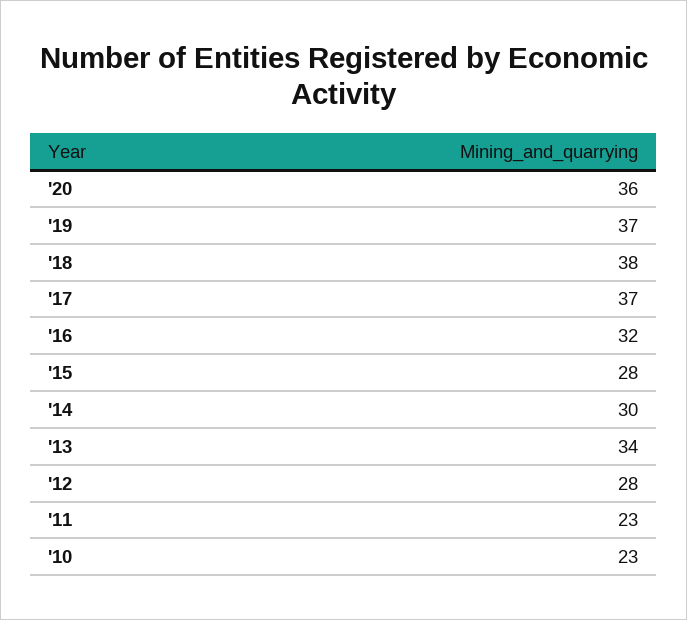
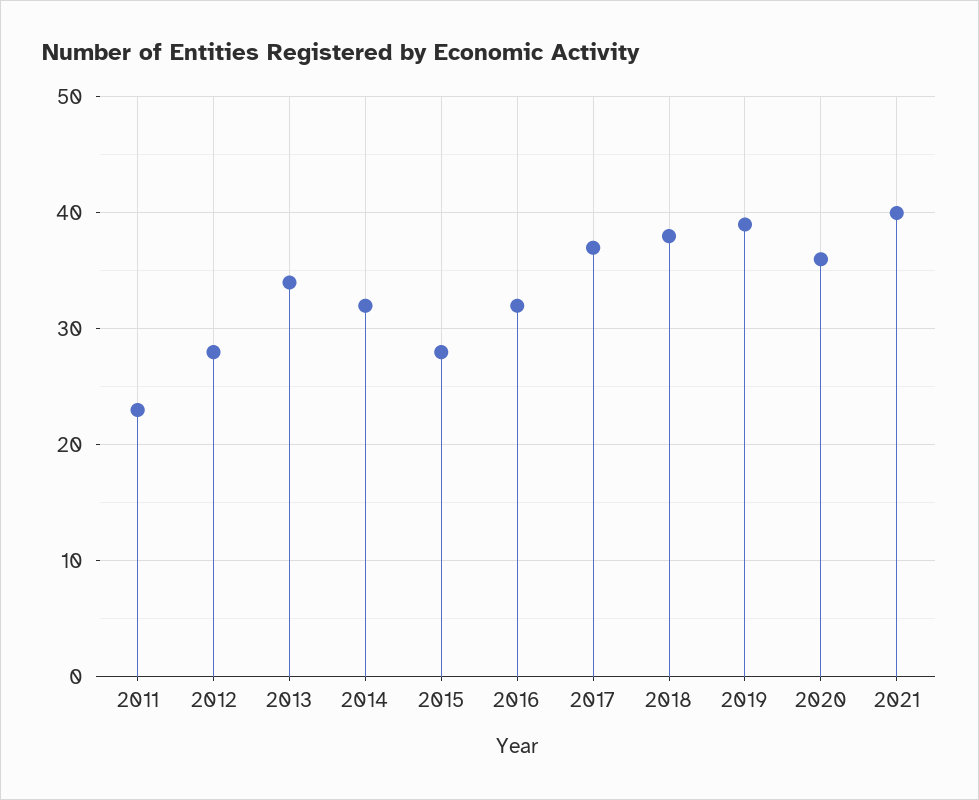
'19: 37 -> 39
'14: 30 -> 32
'10: 23 -> none
2021: none -> 40

